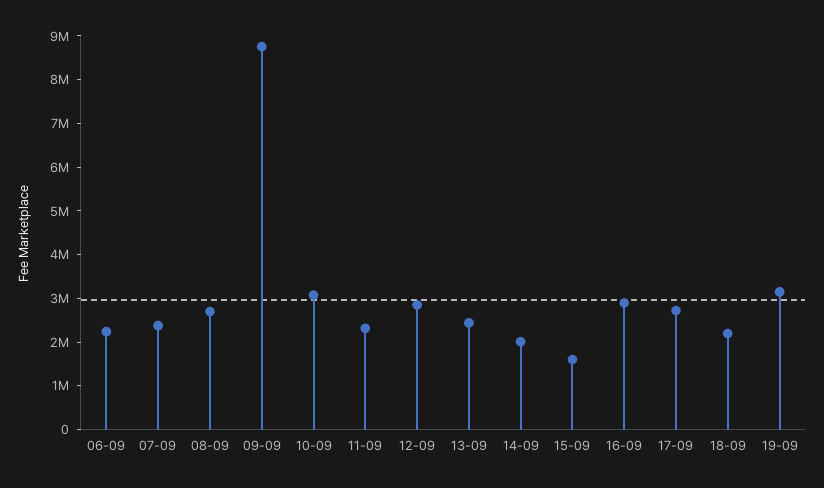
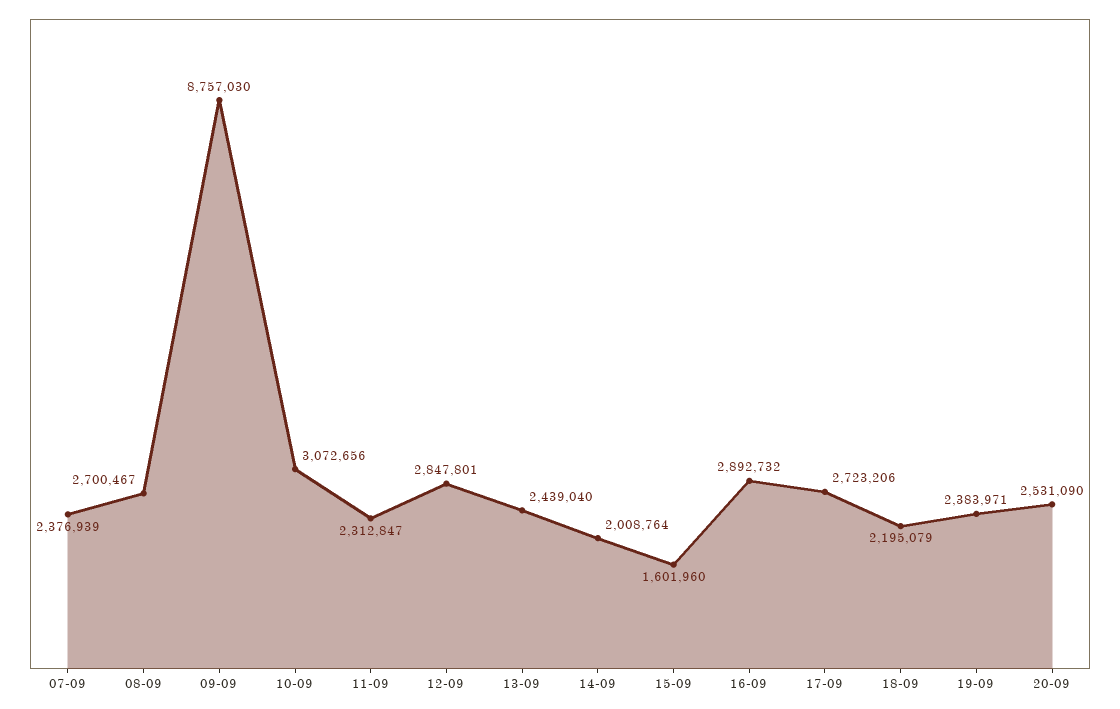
06-09: 2200000 -> none
19-09: 3200000 -> 2383971
20-09: none -> 2531090

